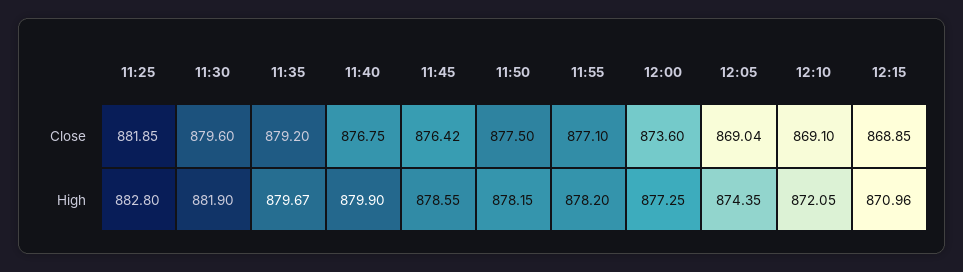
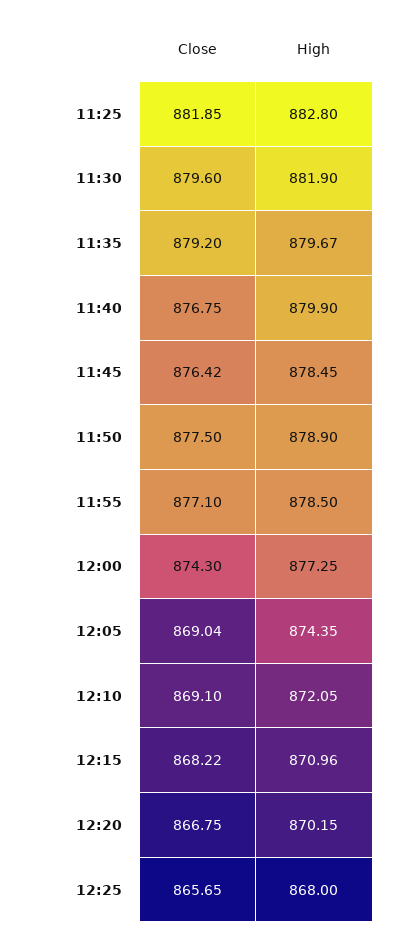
12:00, Close: 873.6 -> 874.3
12:15, Close: 868.85 -> 868.22
11:45, High: 878.55 -> 878.45
11:50, High: 878.15 -> 878.9
11:55, High: 878.2 -> 878.5
12:20, Close: none -> 866.75
12:20, High: none -> 870.15
12:25, Close: none -> 865.65
12:25, High: none -> 868

